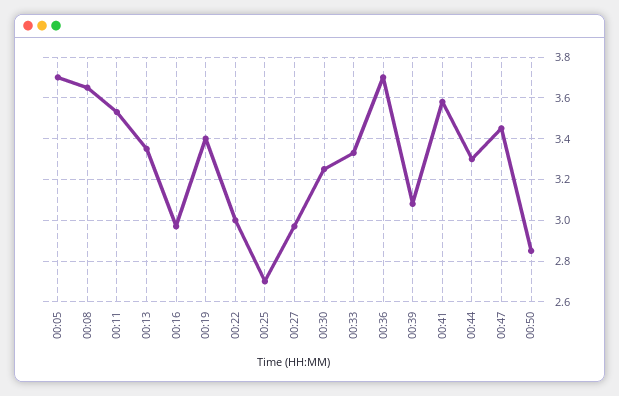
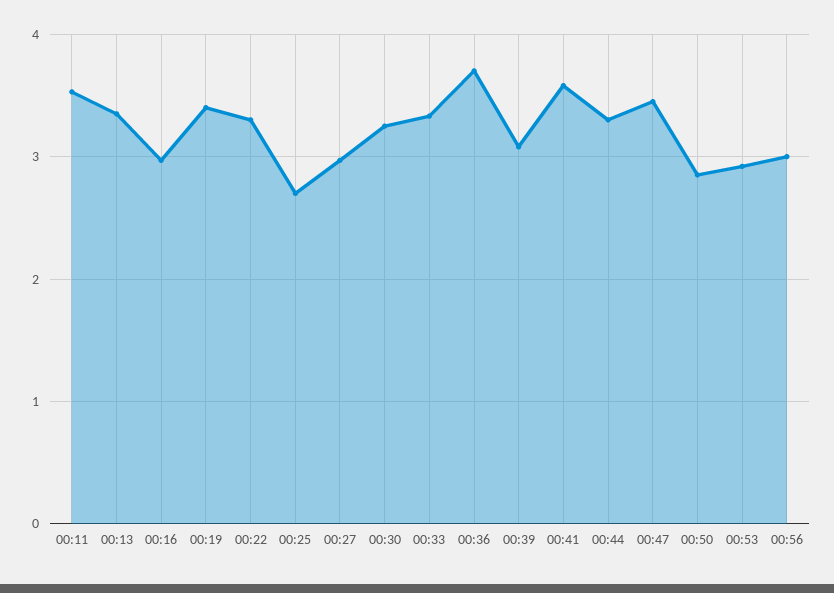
00:05: 3.7 -> none
00:08: 3.65 -> none
00:22: 3 -> 3.3
00:53: none -> 2.9
00:56: none -> 3

